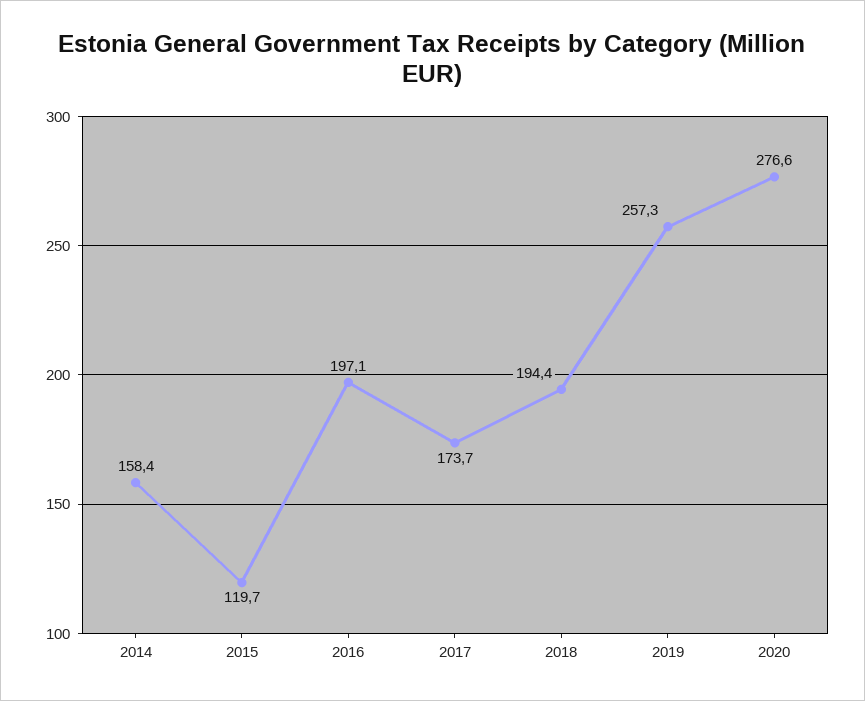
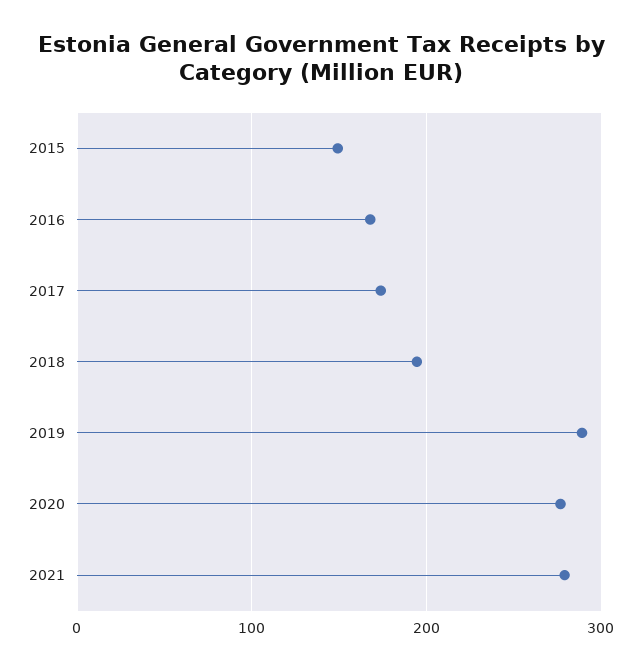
2014: 158.4 -> none
2015: 119.7 -> 150
2016: 197.1 -> 170
2019: 257.3 -> 290
2021: none -> 280

